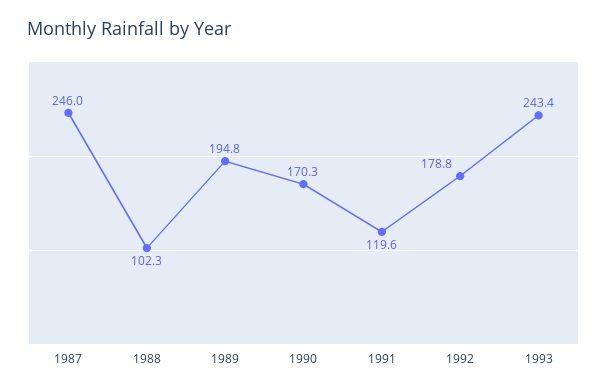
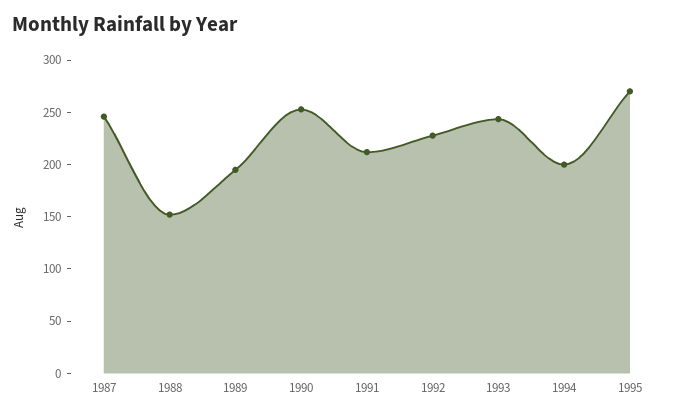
1988: 102.3 -> 150
1990: 170.3 -> 250
1991: 119.6 -> 210
1992: 178.8 -> 230
1994: none -> 200
1995: none -> 270

